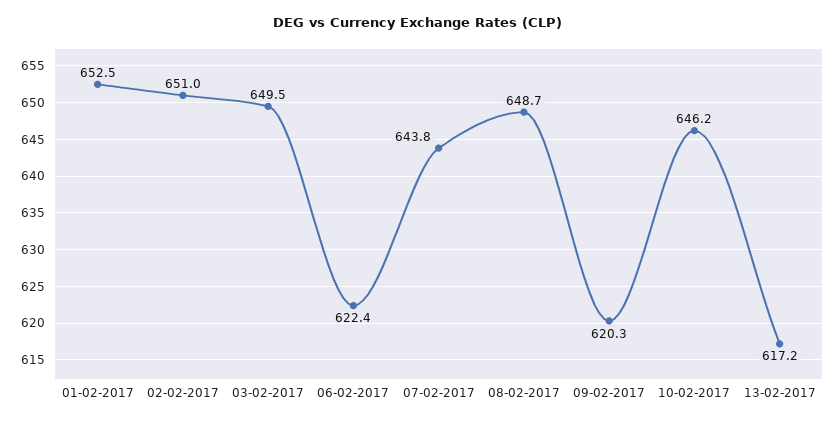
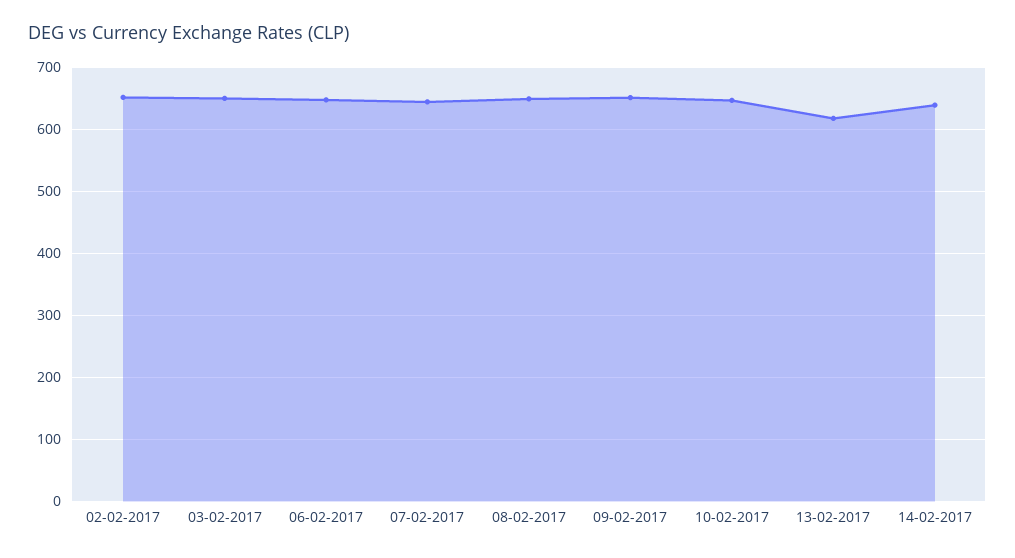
01-02-2017: 652.5 -> none
06-02-2017: 622.4 -> 650
09-02-2017: 620.3 -> 650
14-02-2017: none -> 640

